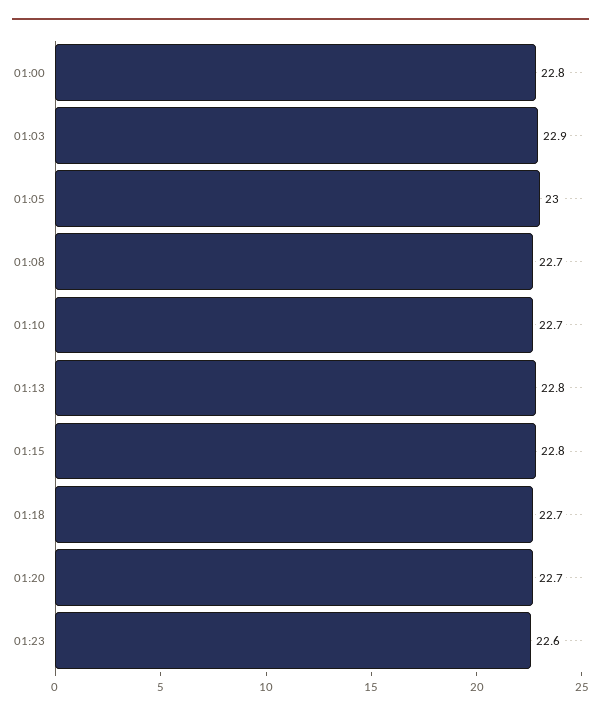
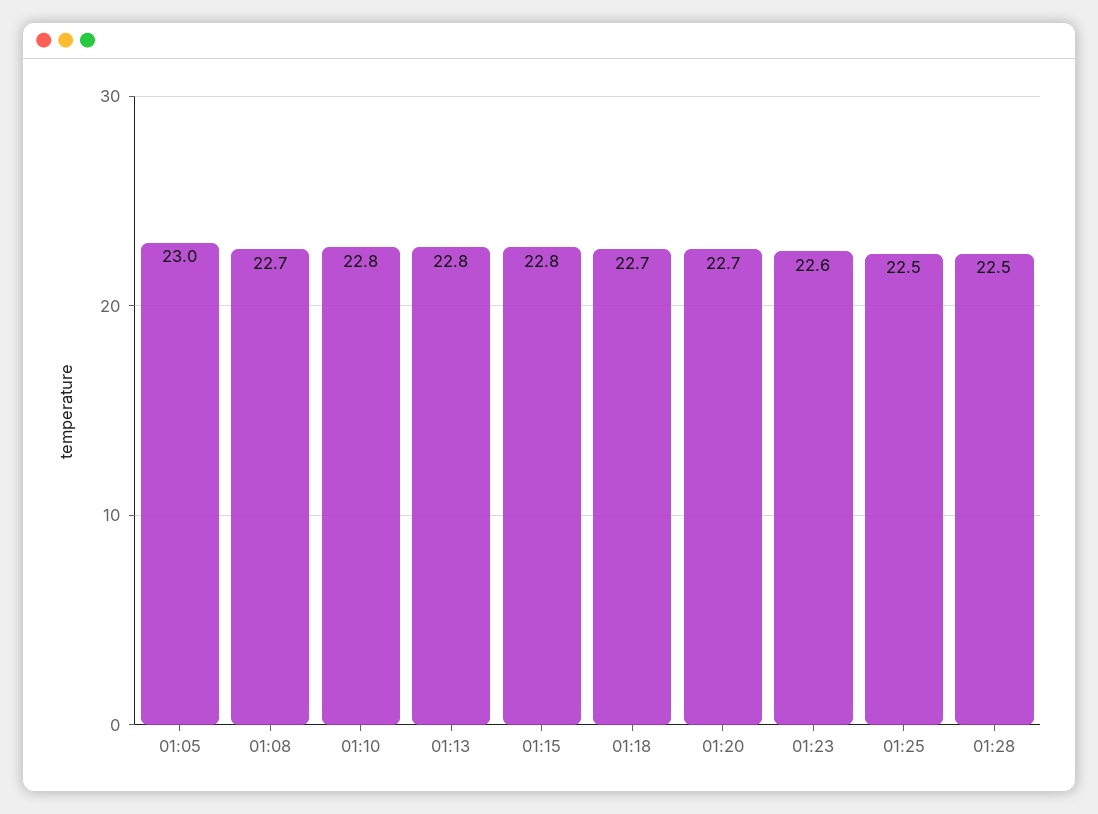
01:00: 22.8 -> none
01:03: 22.9 -> none
01:10: 22.7 -> 22.8
01:25: none -> 22.5
01:28: none -> 22.5

